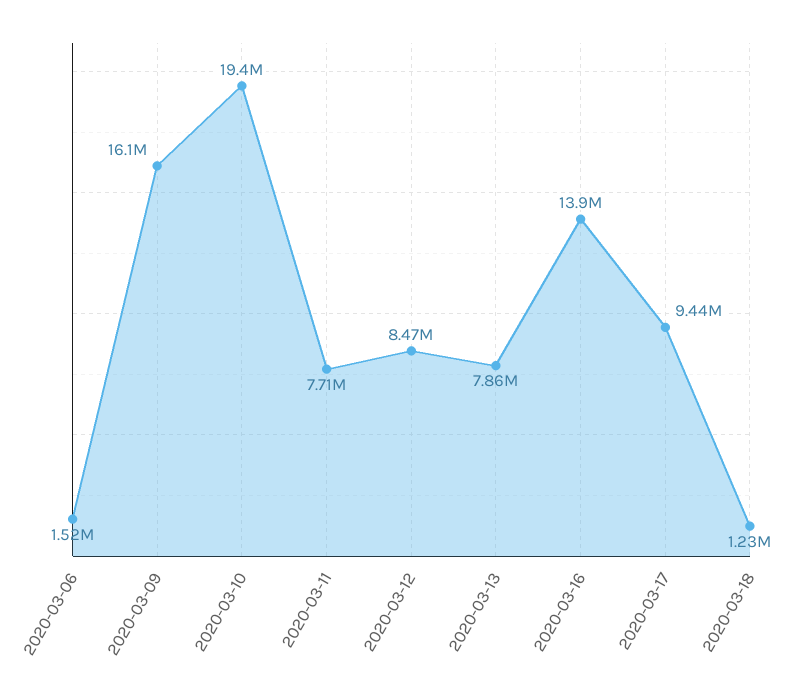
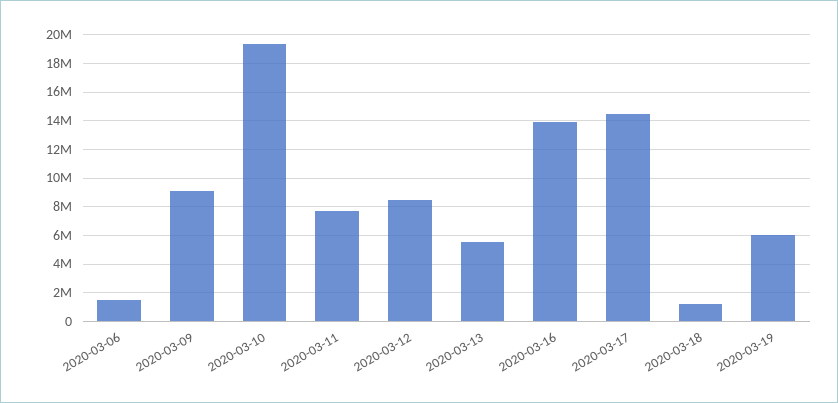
2020-03-09: 16100000 -> 9000000
2020-03-13: 7860000 -> 5500000
2020-03-17: 9440000 -> 14500000
2020-03-19: none -> 6000000

